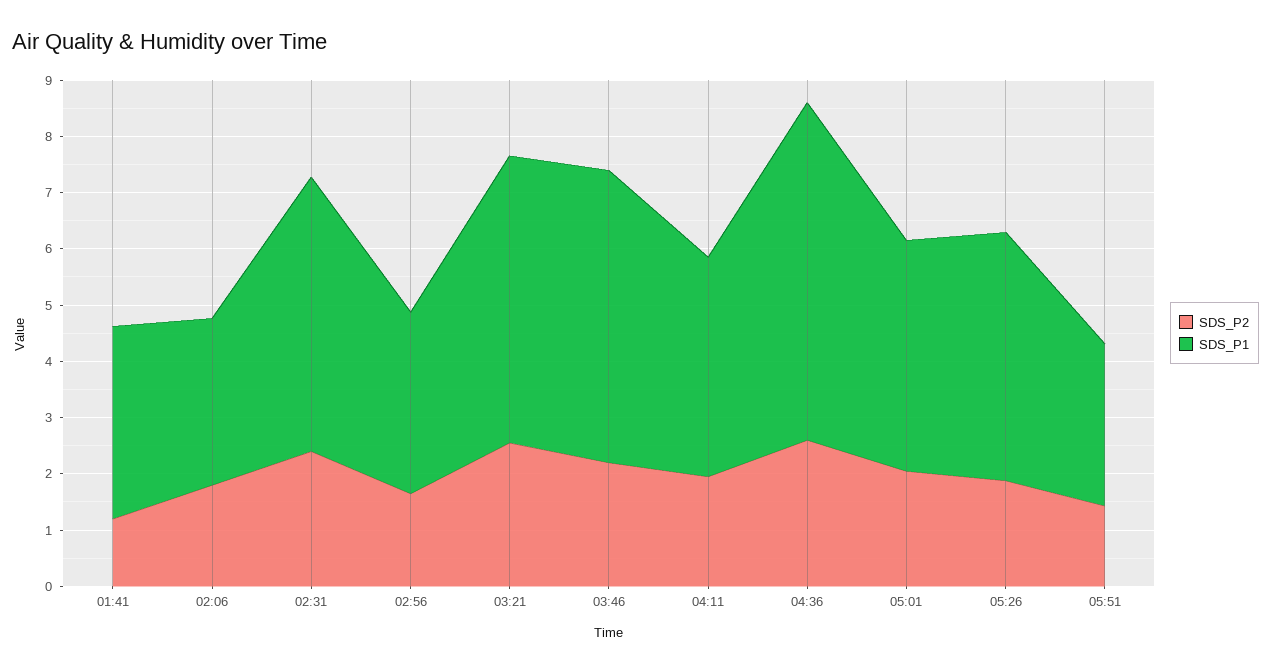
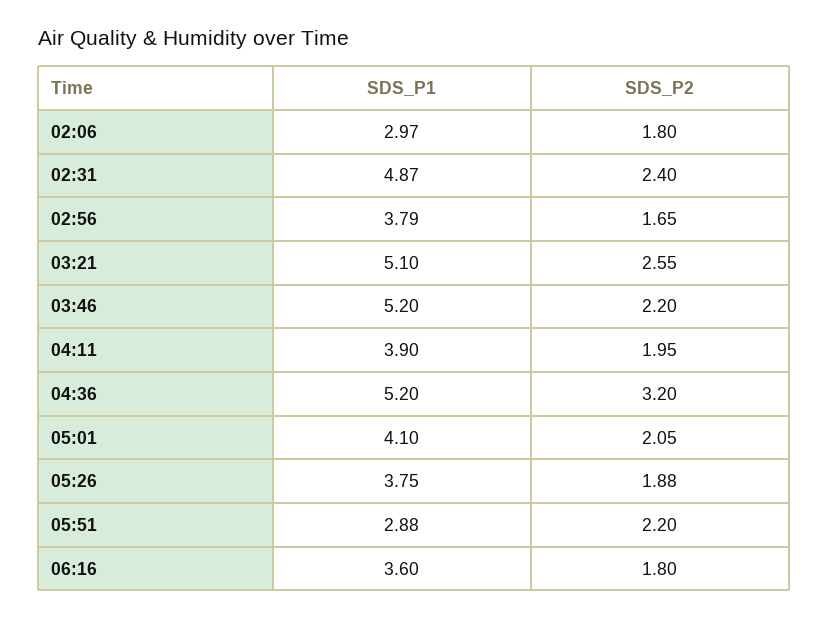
SDS_P2, 01:41: 1.2 -> none
SDS_P1, 01:41: 3.4 -> none
SDS_P1, 02:56: 3.2 -> 3.79
SDS_P2, 04:36: 2.6 -> 3.2
SDS_P1, 04:36: 6 -> 5.2
SDS_P1, 05:26: 4.4 -> 3.75
SDS_P2, 05:51: 1.4 -> 2.2
SDS_P1, 06:16: none -> 3.6
SDS_P2, 06:16: none -> 1.8

